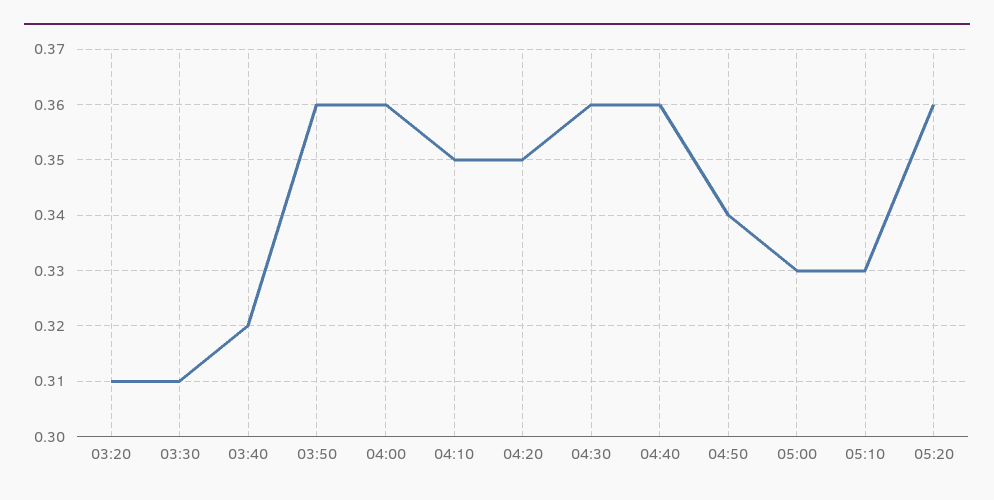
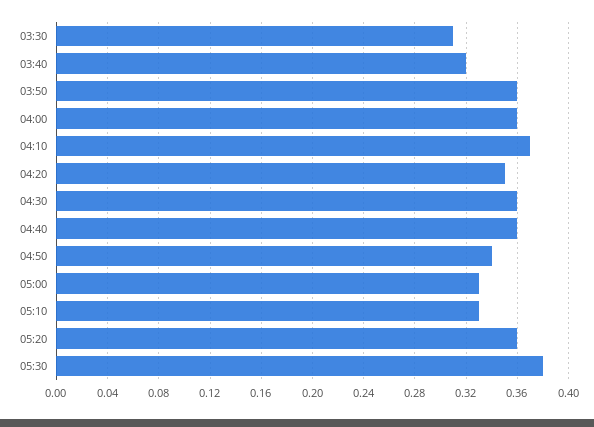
03:20: 0.31 -> none
04:10: 0.35 -> 0.37
05:30: none -> 0.38

